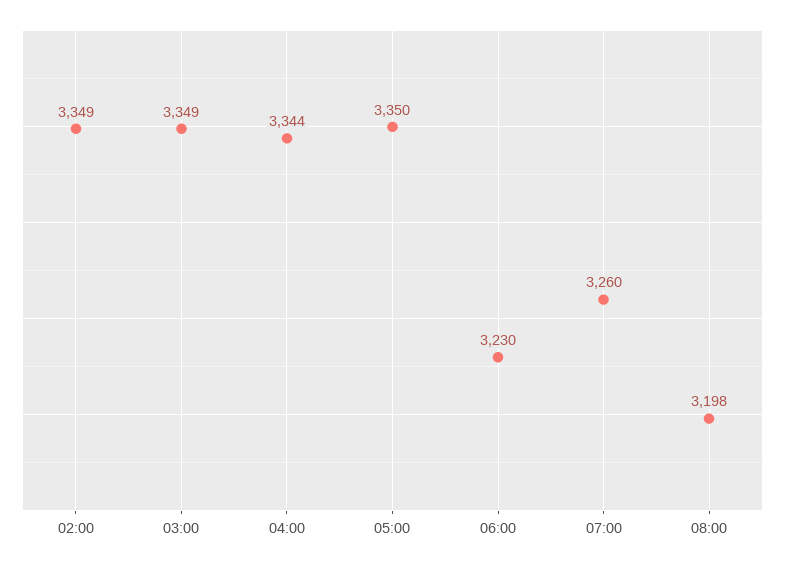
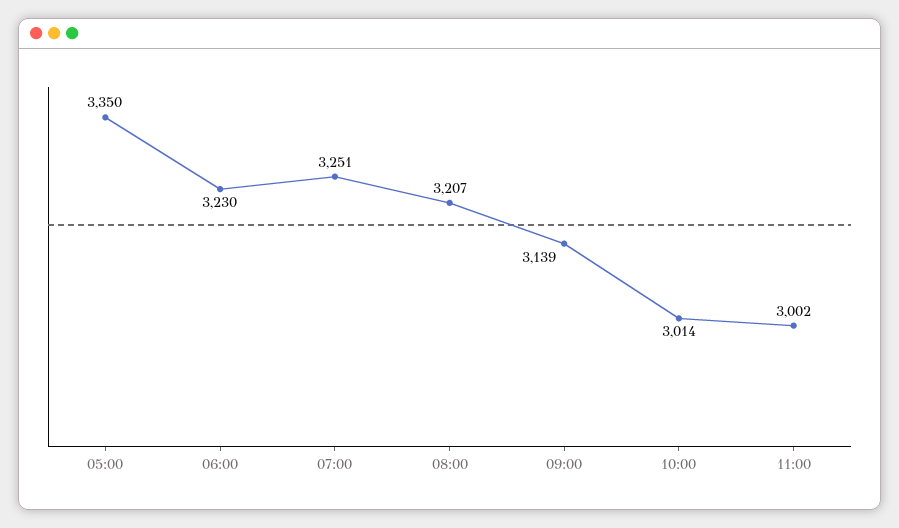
02:00: 3349 -> none
03:00: 3349 -> none
04:00: 3344 -> none
07:00: 3260 -> 3251
08:00: 3198 -> 3207
09:00: none -> 3139
10:00: none -> 3014
11:00: none -> 3002

